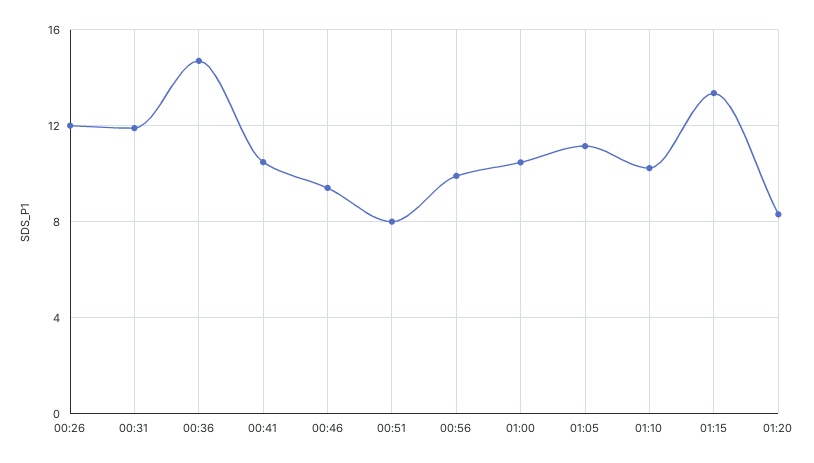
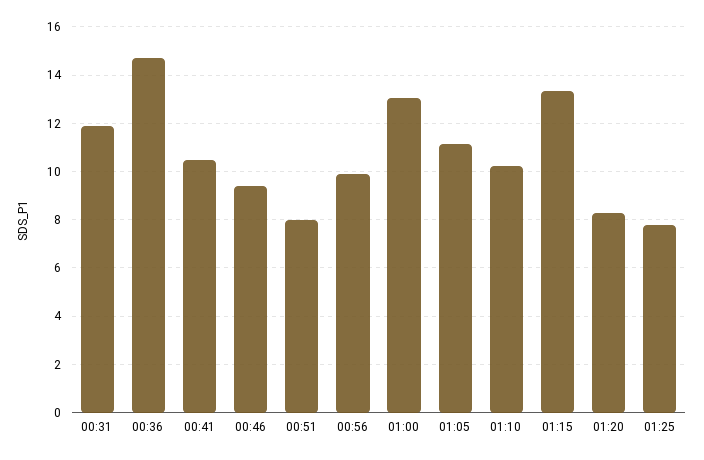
00:26: 12 -> none
01:00: 10.5 -> 13
01:25: none -> 7.75

